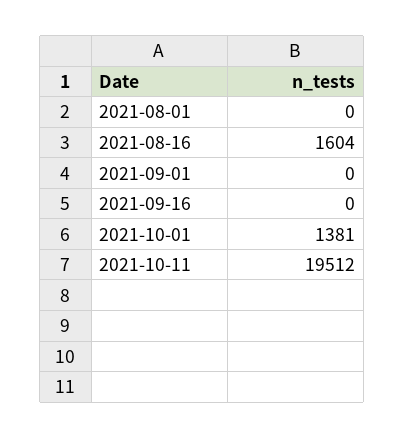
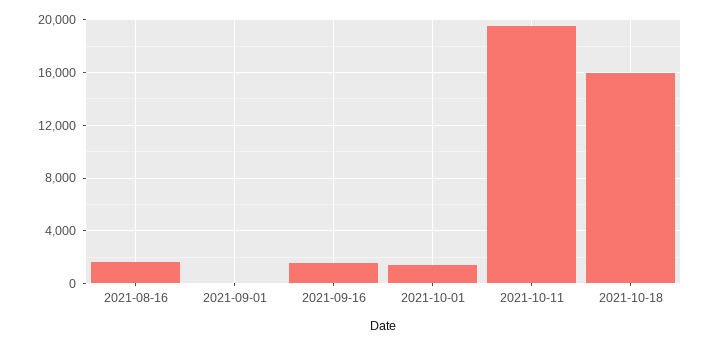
2021-08-01: 0 -> none
2021-09-16: 0 -> 1500
2021-10-18: none -> 16000

